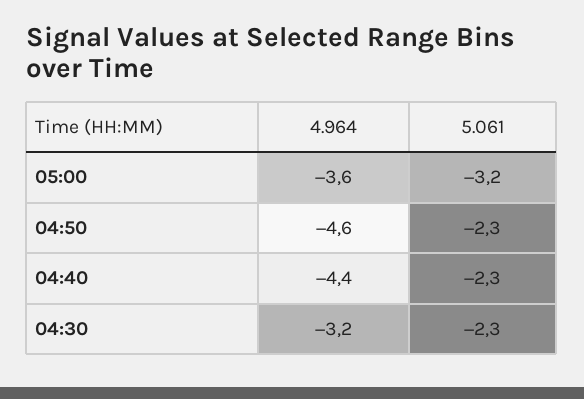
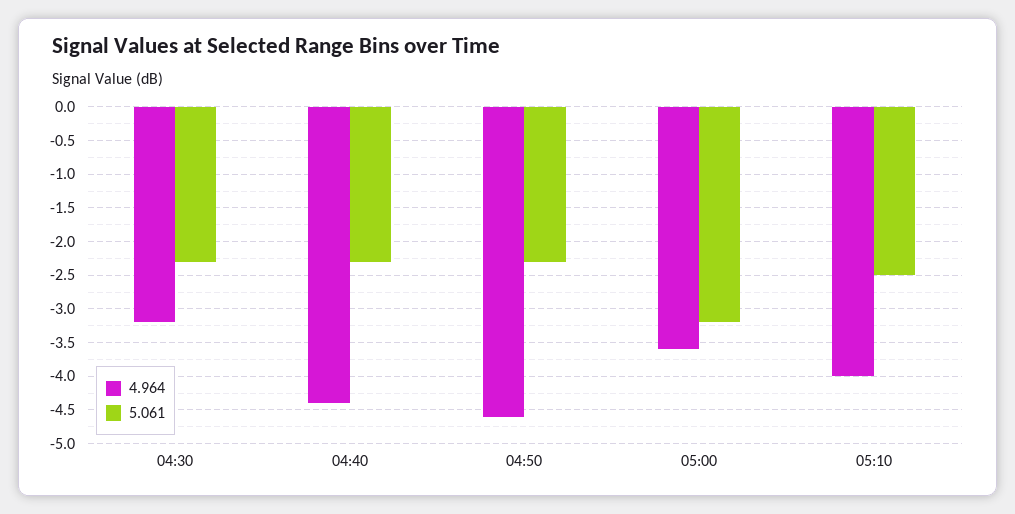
4.964, 05:10: none -> -4
5.061, 05:10: none -> -2.5

